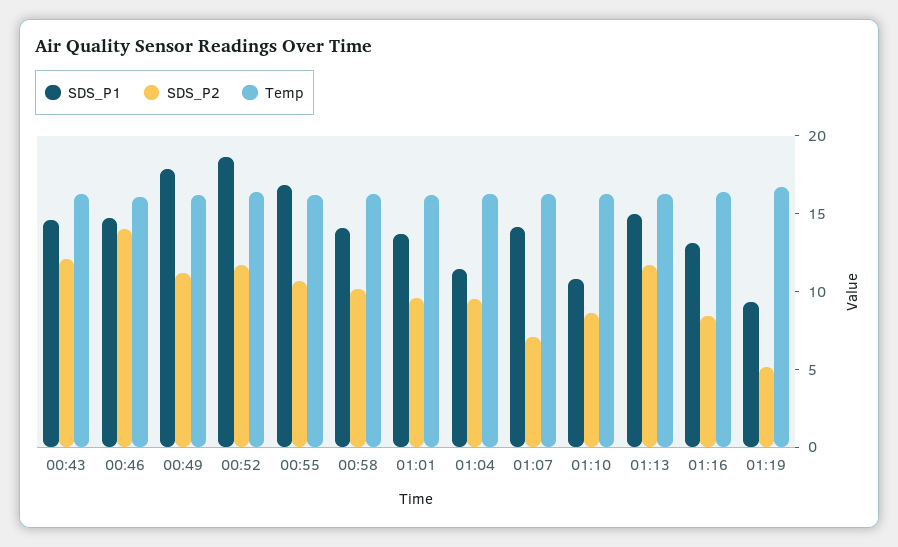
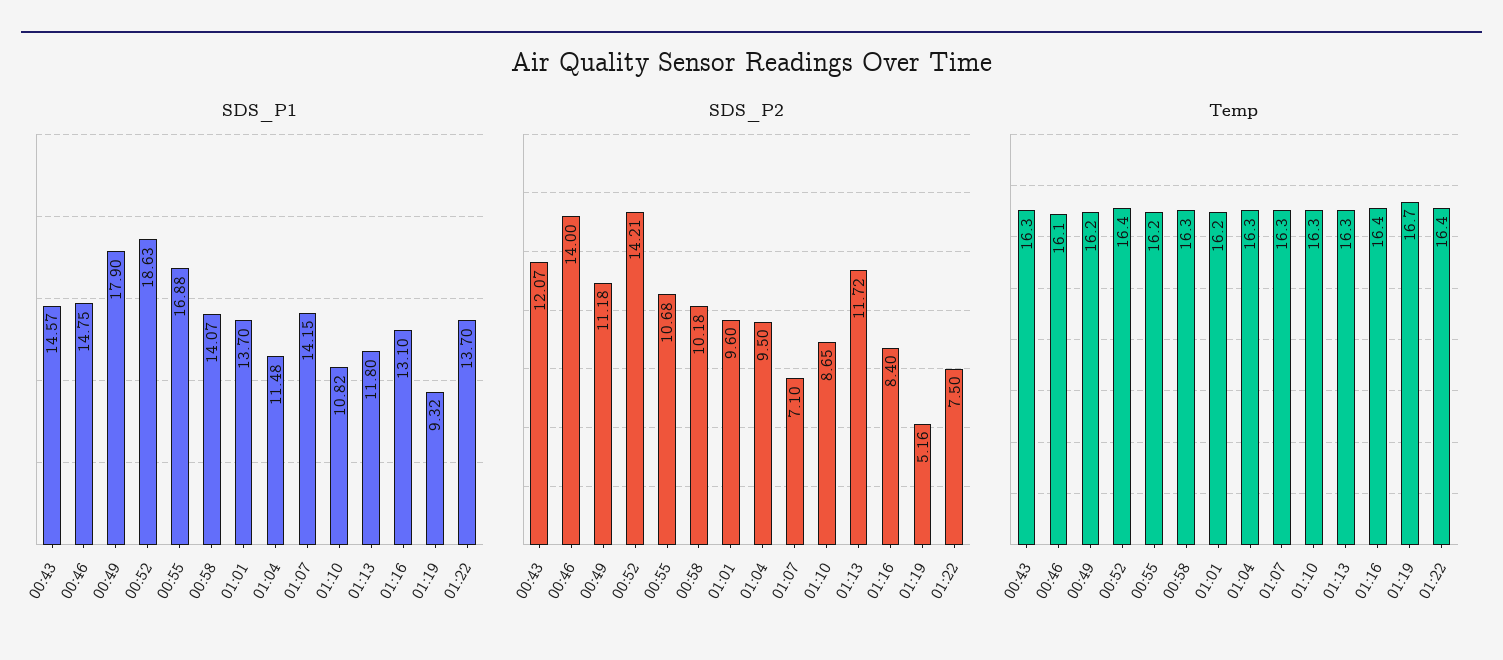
SDS_P2, 00:52: 12 -> 14.21
SDS_P1, 01:13: 15 -> 11.8
SDS_P1, 01:22: none -> 13.7
SDS_P2, 01:22: none -> 7.5
Temp, 01:22: none -> 16.4

